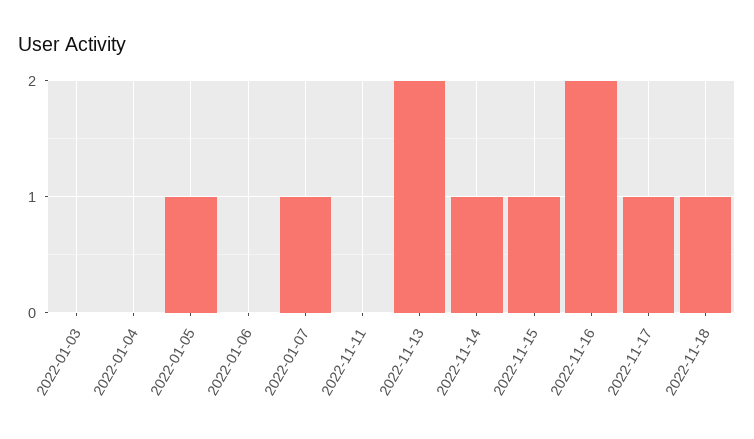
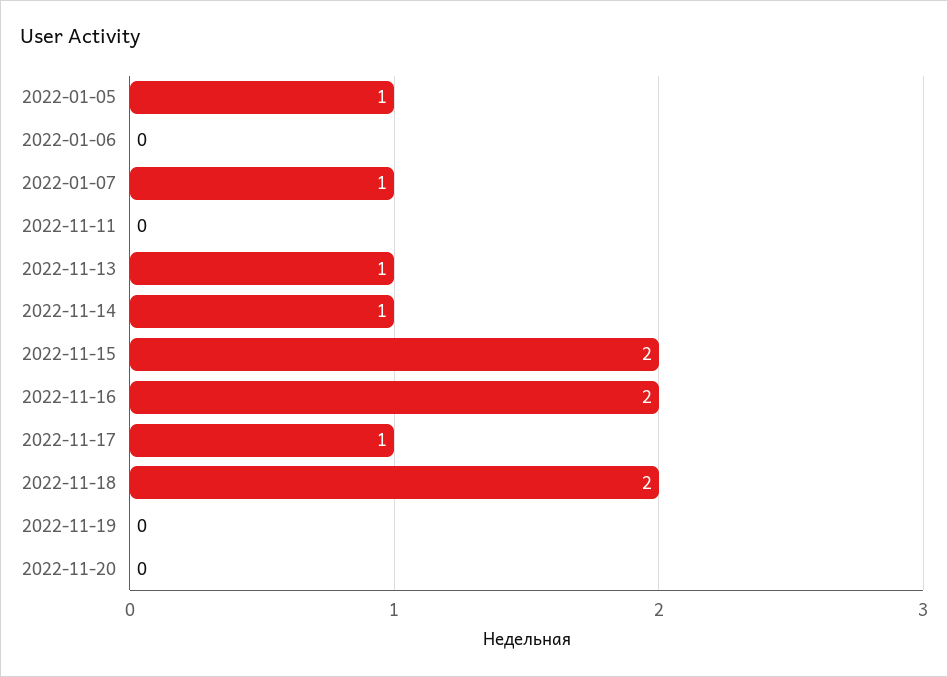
2022-01-03: 0 -> none
2022-01-04: 0 -> none
2022-11-13: 2 -> 1
2022-11-15: 1 -> 2
2022-11-18: 1 -> 2
2022-11-19: none -> 0
2022-11-20: none -> 0

